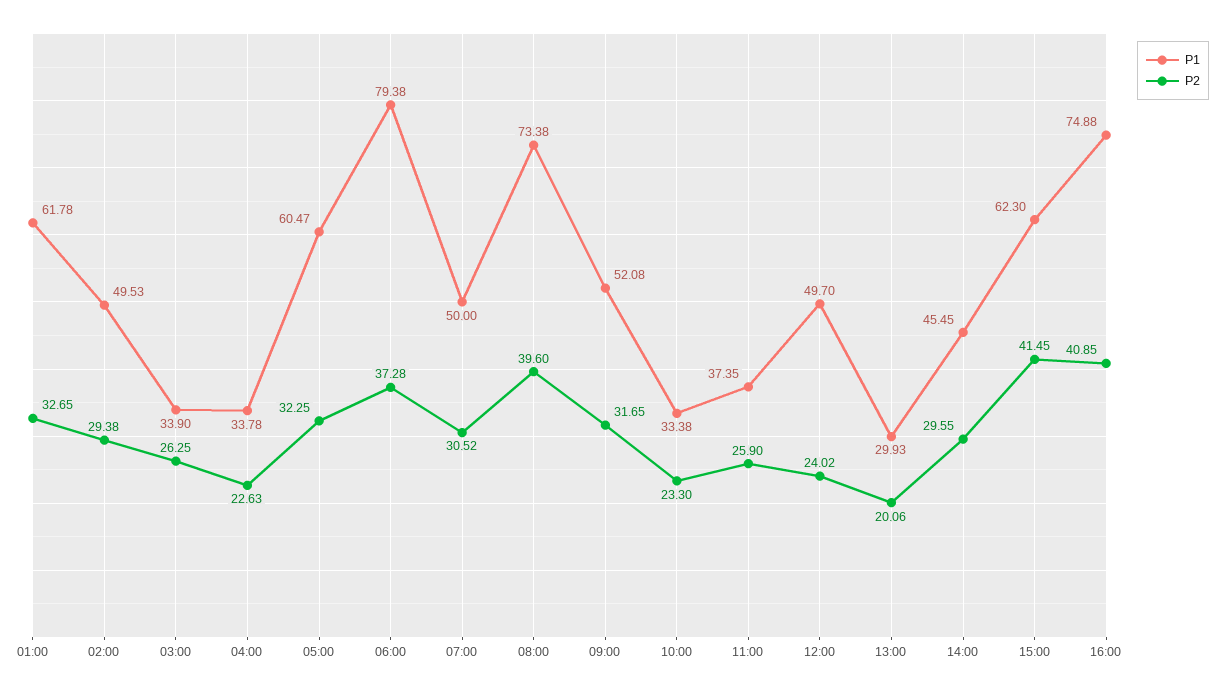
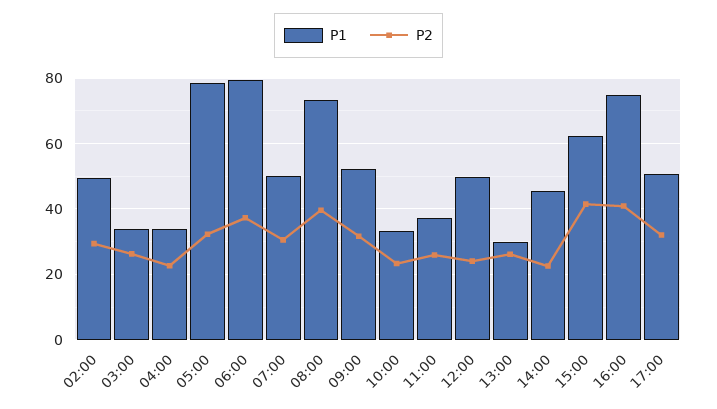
P1, 01:00: 61.78 -> none
P2, 01:00: 32.65 -> none
P1, 05:00: 60.47 -> 78
P2, 13:00: 20.06 -> 26
P2, 14:00: 29.55 -> 22
P1, 17:00: none -> 50
P2, 17:00: none -> 32

